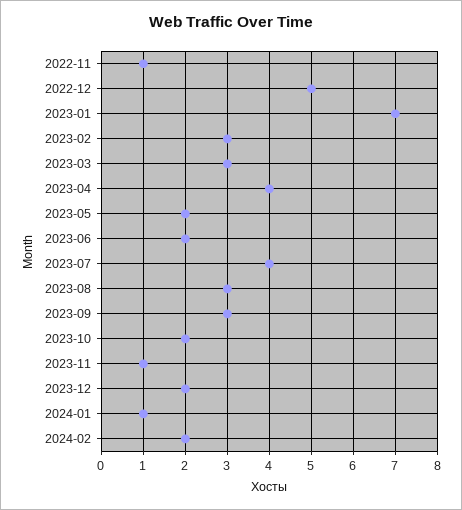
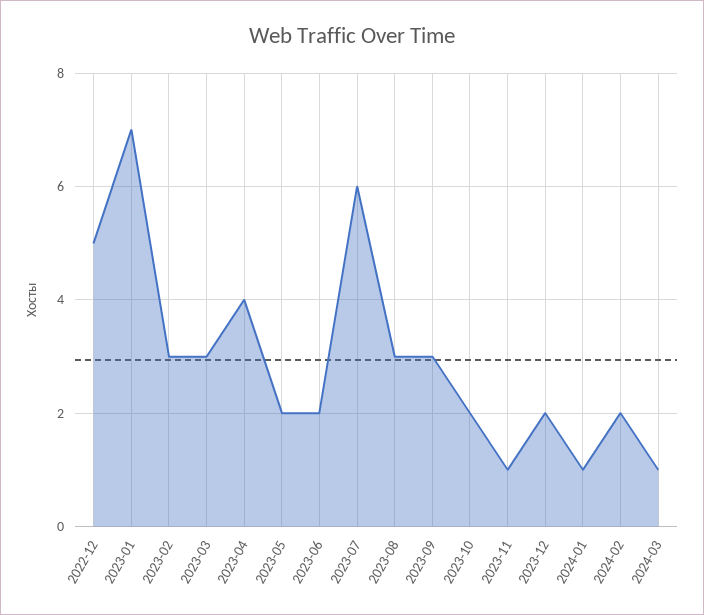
2022-11: 1 -> none
2023-07: 4 -> 6
2024-03: none -> 1

